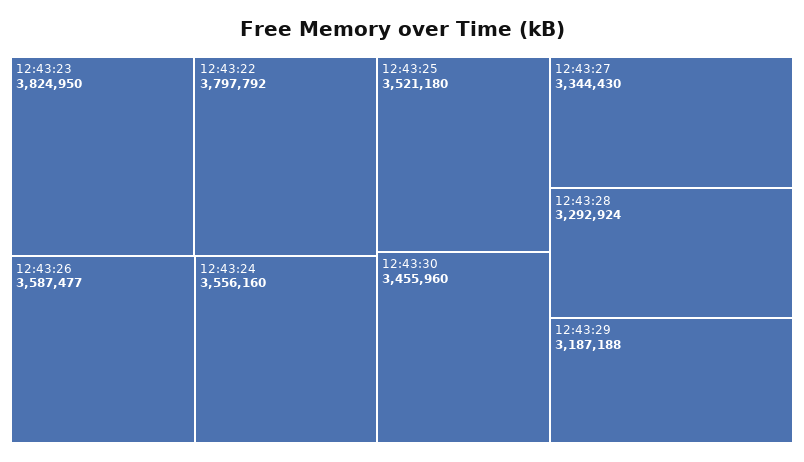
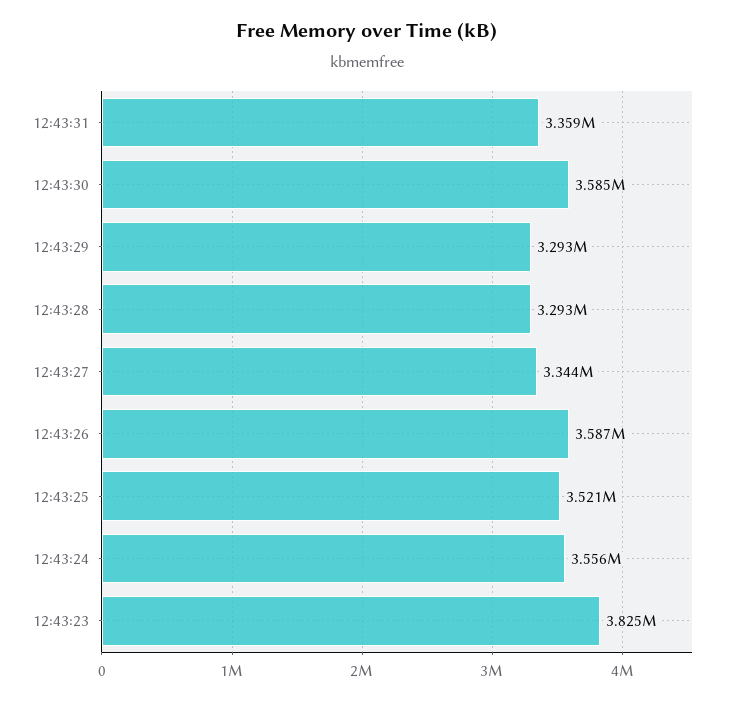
12:43:22: 3797792 -> none
12:43:30: 3455960 -> 3585000
12:43:29: 3187188 -> 3293000
12:43:31: none -> 3359000

